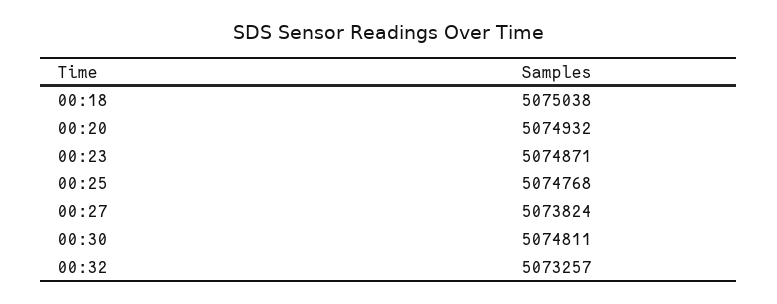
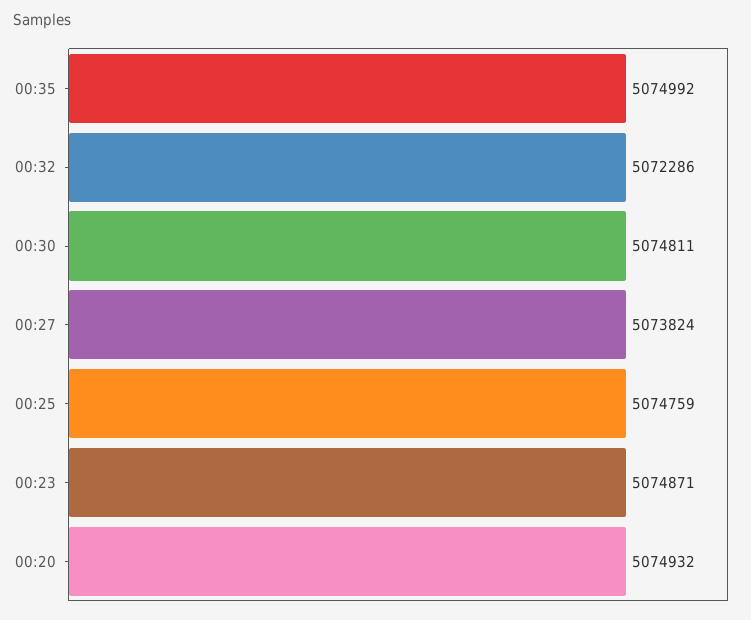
00:18: 5075038 -> none
00:25: 5074768 -> 5074759
00:32: 5073257 -> 5072286
00:35: none -> 5074992

